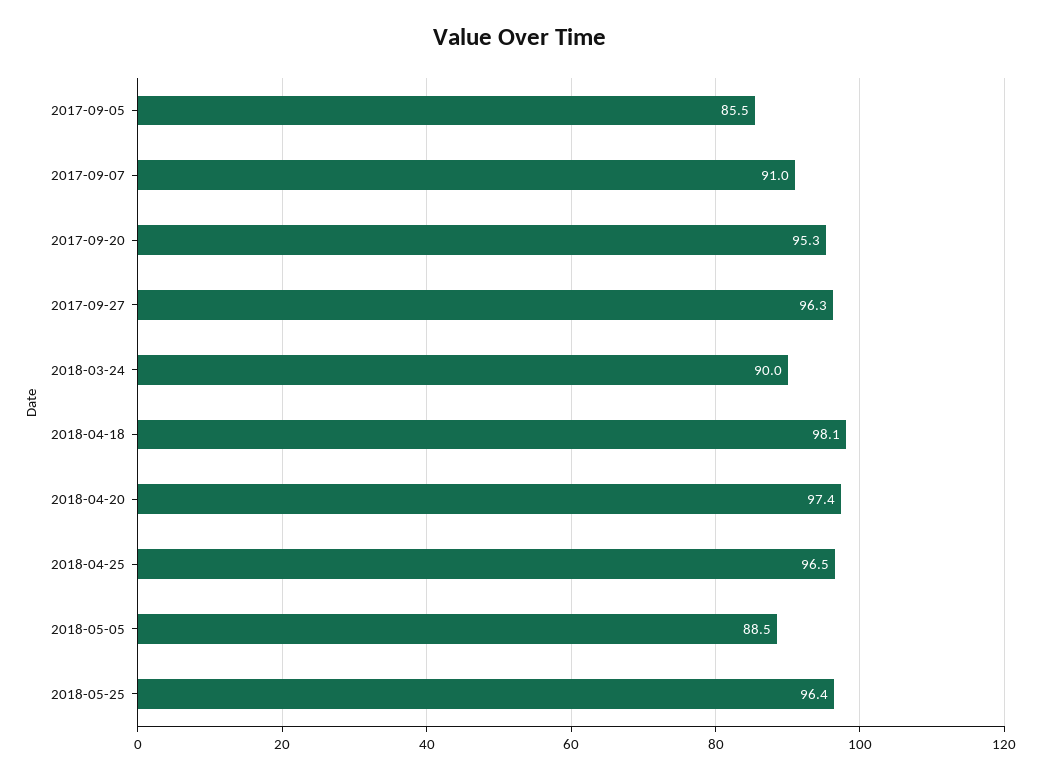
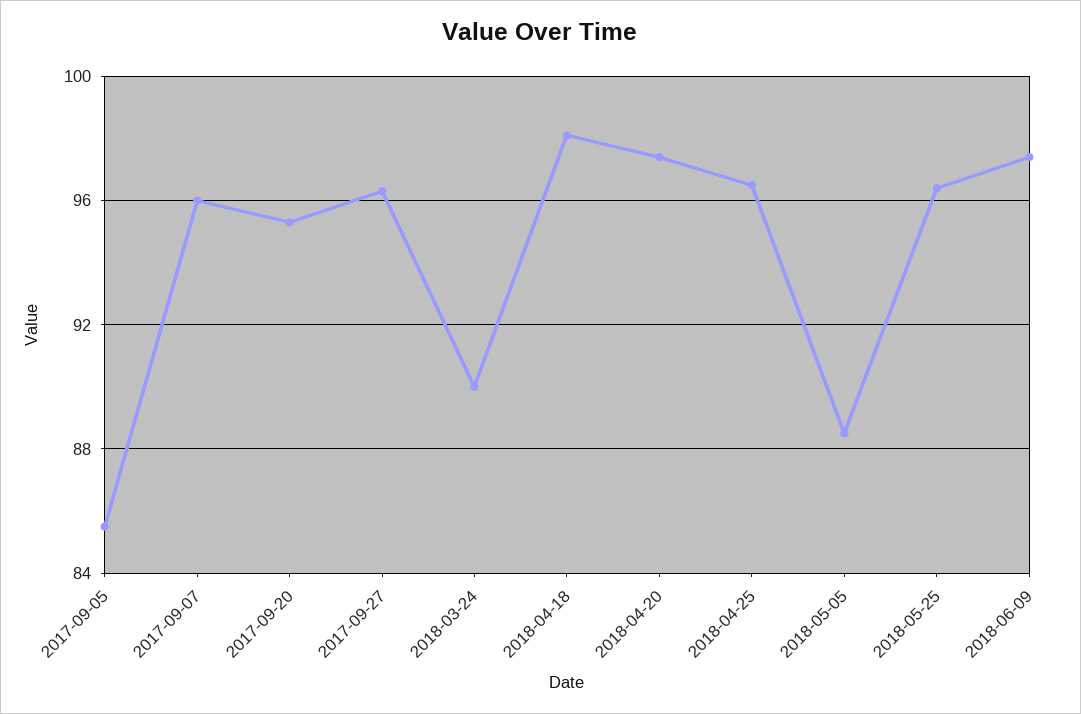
2017-09-07: 91 -> 96
2018-06-09: none -> 97.5

